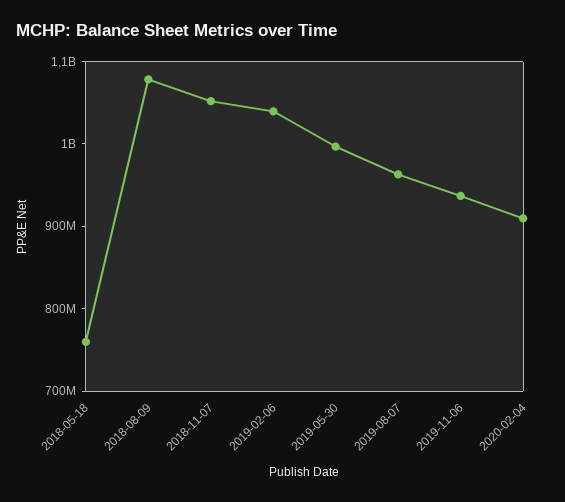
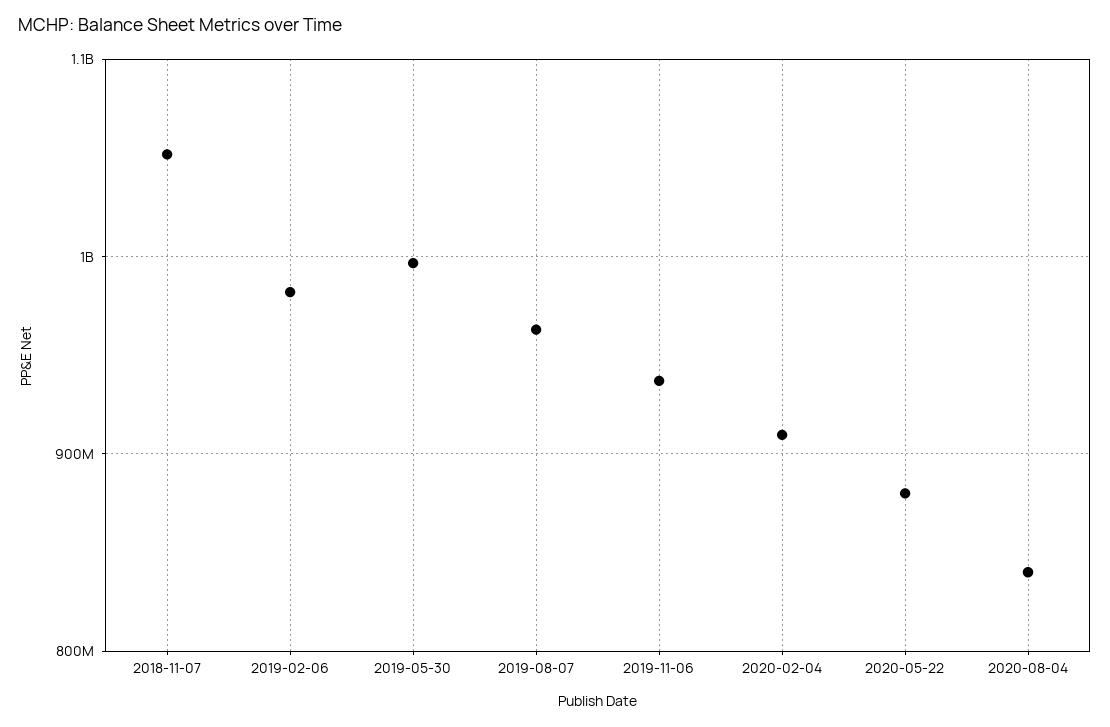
2018-05-18: 760000000 -> none
2018-08-09: 1080000000 -> none
2019-02-06: 1040000000 -> 980000000
2020-05-22: none -> 880000000
2020-08-04: none -> 840000000

